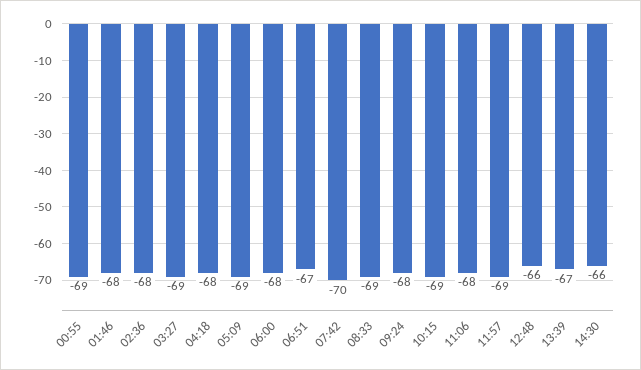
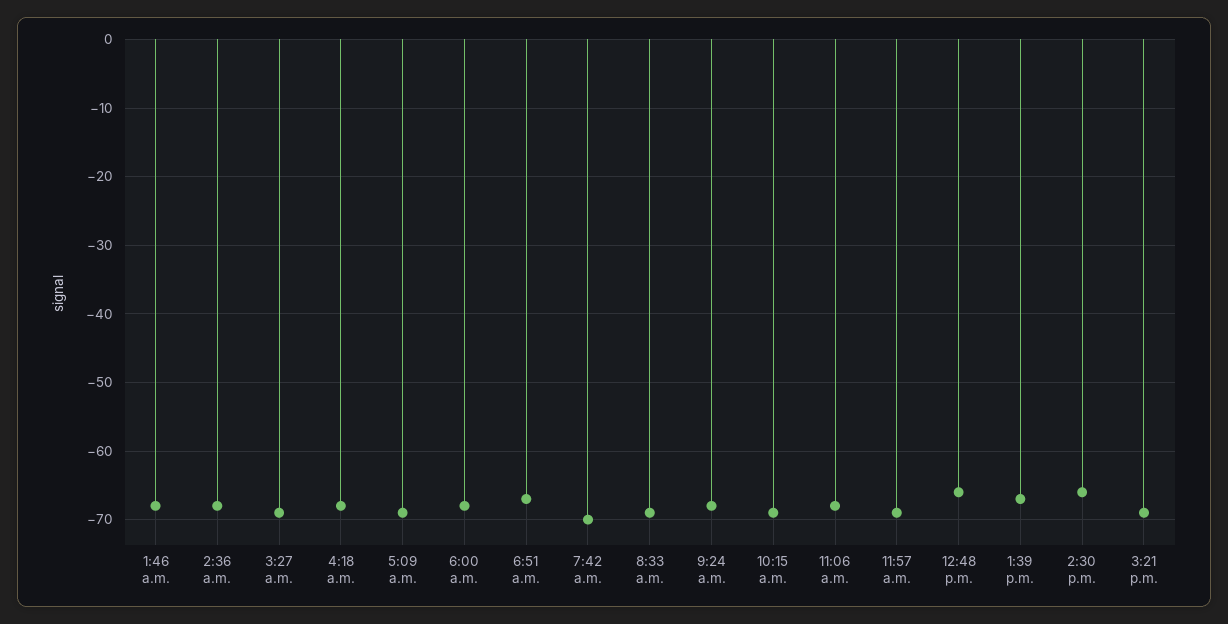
00:55: -69 -> none
3:21 p.m.: none -> -69

